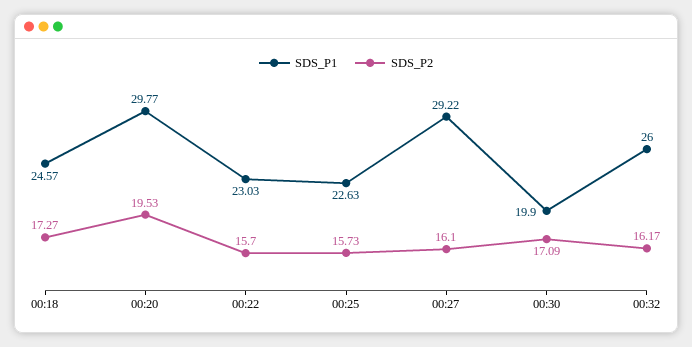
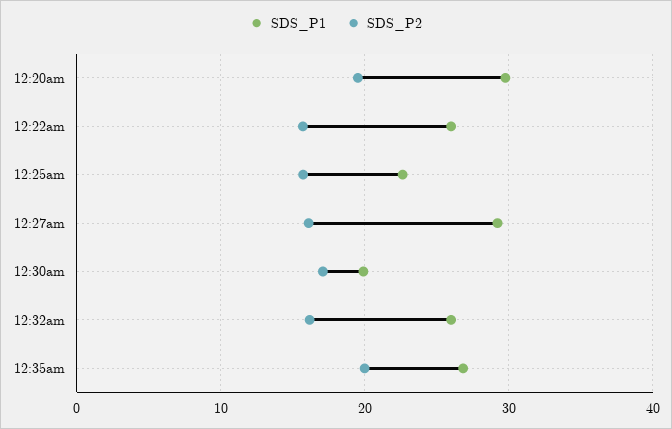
SDS_P1, 00:18: 24.57 -> none
SDS_P2, 00:18: 17.27 -> none
SDS_P1, 00:22: 23.03 -> 26
SDS_P1, 12:35am: none -> 27
SDS_P2, 12:35am: none -> 20

